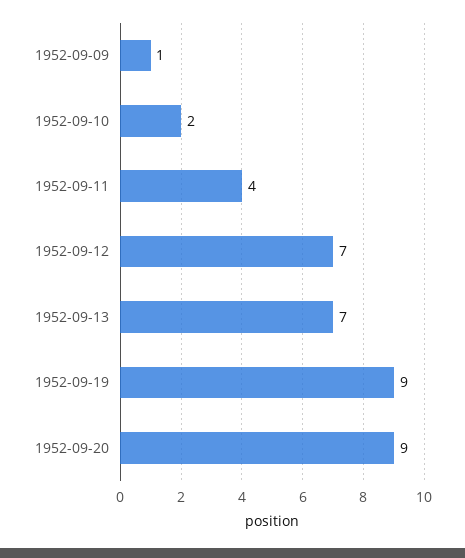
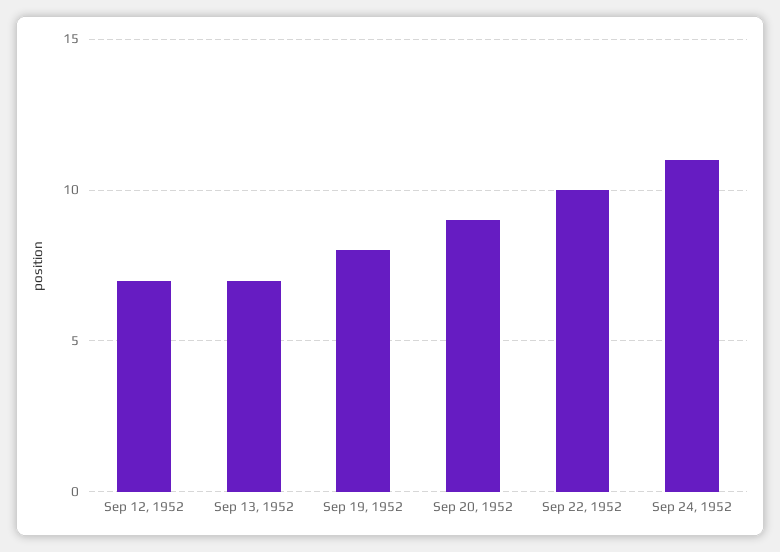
1952-09-09: 1 -> none
1952-09-10: 2 -> none
1952-09-11: 4 -> none
1952-09-19: 9 -> 8
Sep 22, 1952: none -> 10
Sep 24, 1952: none -> 11

